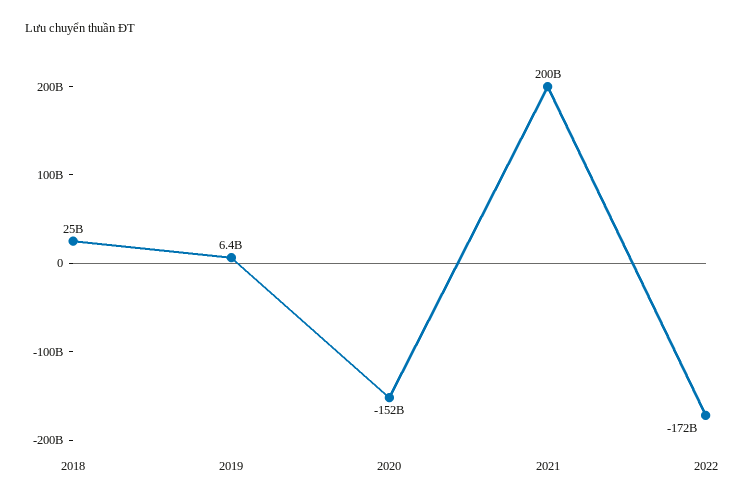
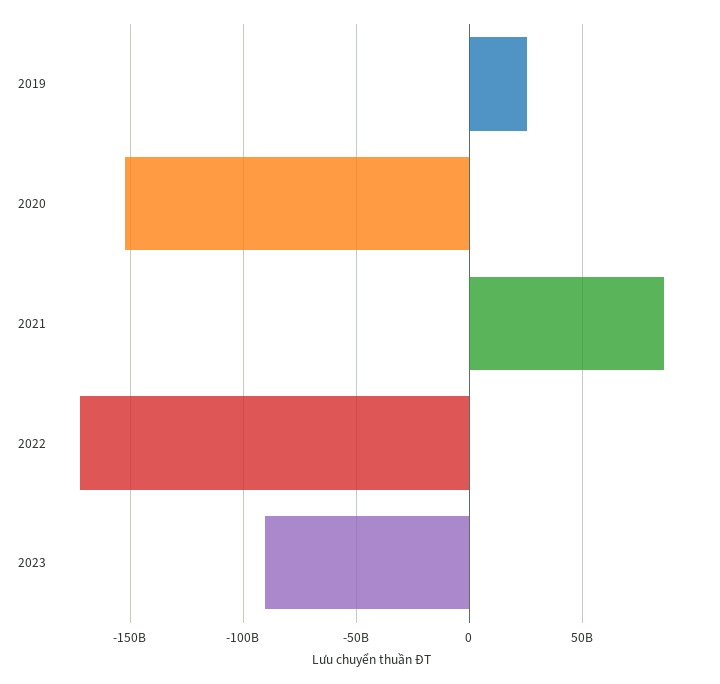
2018: 25000000000 -> none
2019: 6400000000 -> 25000000000
2021: 200000000000 -> 85000000000
2023: none -> -90000000000

